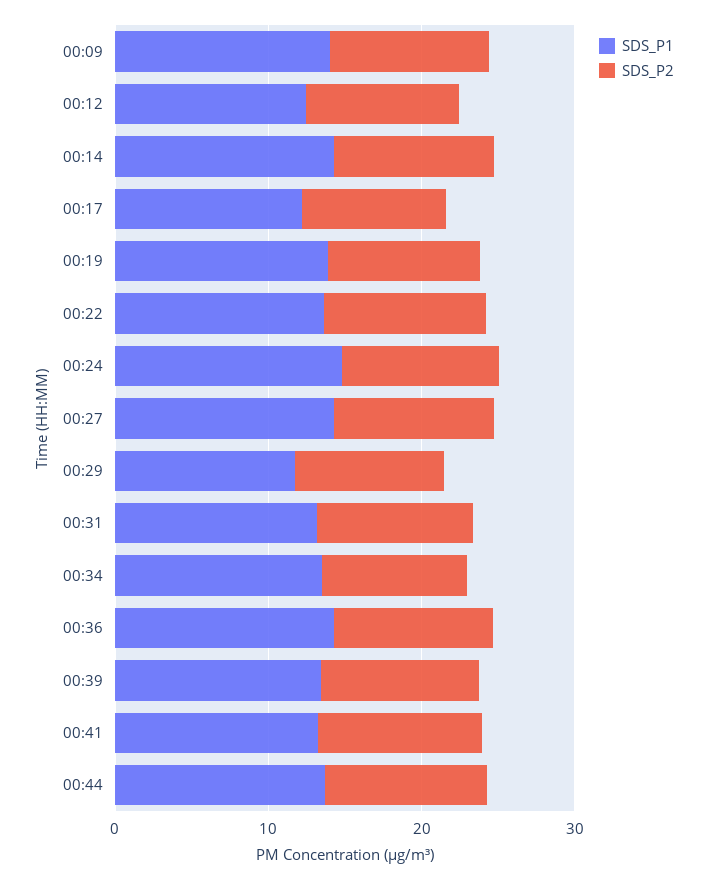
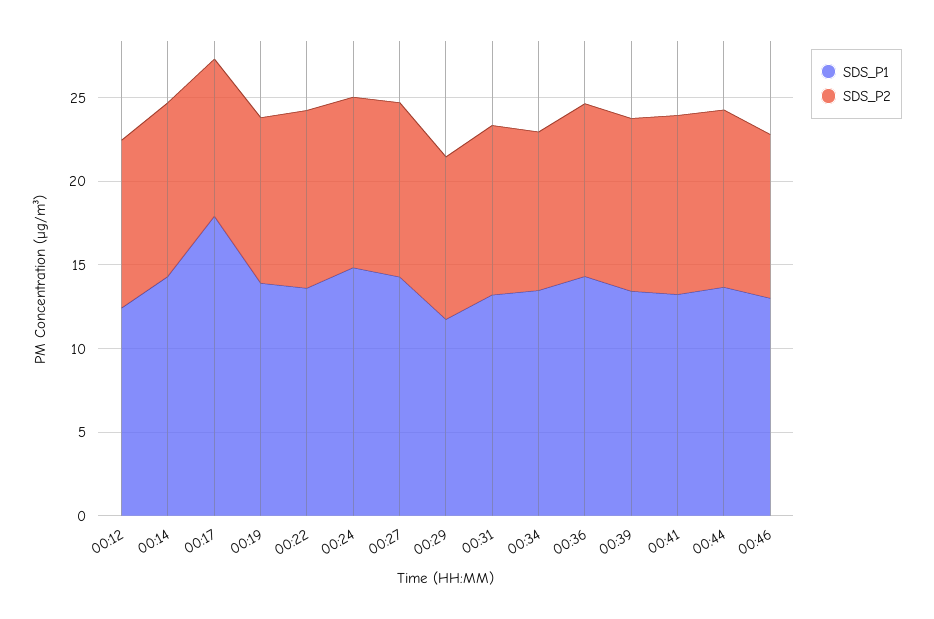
SDS_P1, 00:09: 14 -> none
SDS_P2, 00:09: 10 -> none
SDS_P1, 00:17: 12 -> 18
SDS_P1, 00:46: none -> 13
SDS_P2, 00:46: none -> 10

